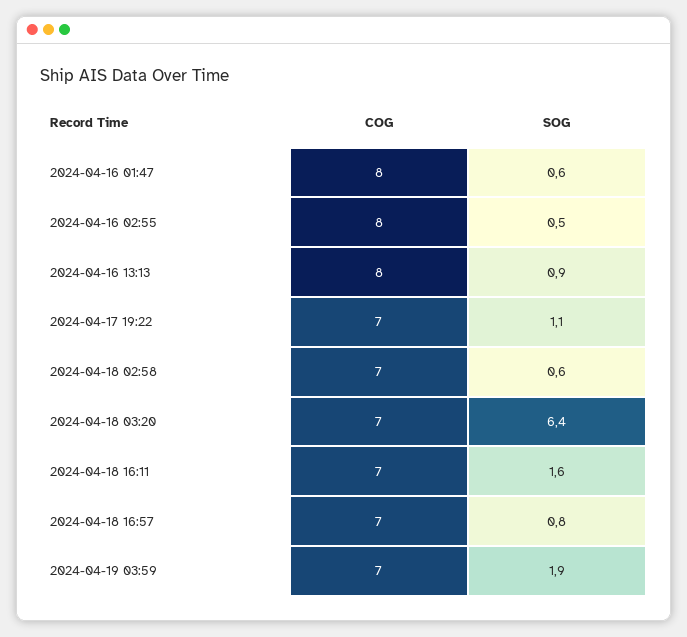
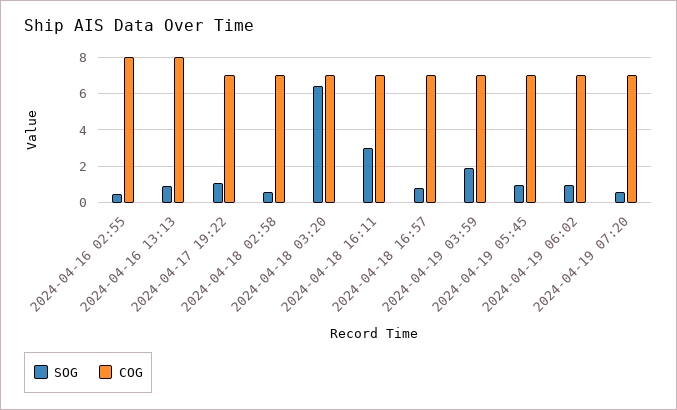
COG, 2024-04-16 01:47: 8 -> none
SOG, 2024-04-16 01:47: 0.6 -> none
SOG, 2024-04-18 16:11: 1.6 -> 3
SOG, 2024-04-19 05:45: none -> 1
COG, 2024-04-19 05:45: none -> 7
SOG, 2024-04-19 06:02: none -> 1
COG, 2024-04-19 06:02: none -> 7
SOG, 2024-04-19 07:20: none -> 0.5
COG, 2024-04-19 07:20: none -> 7

